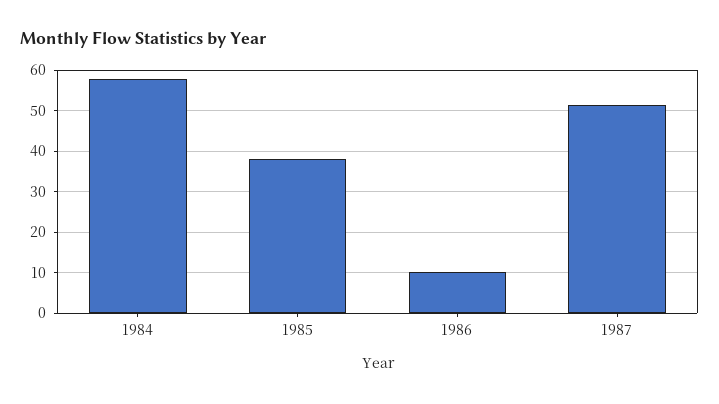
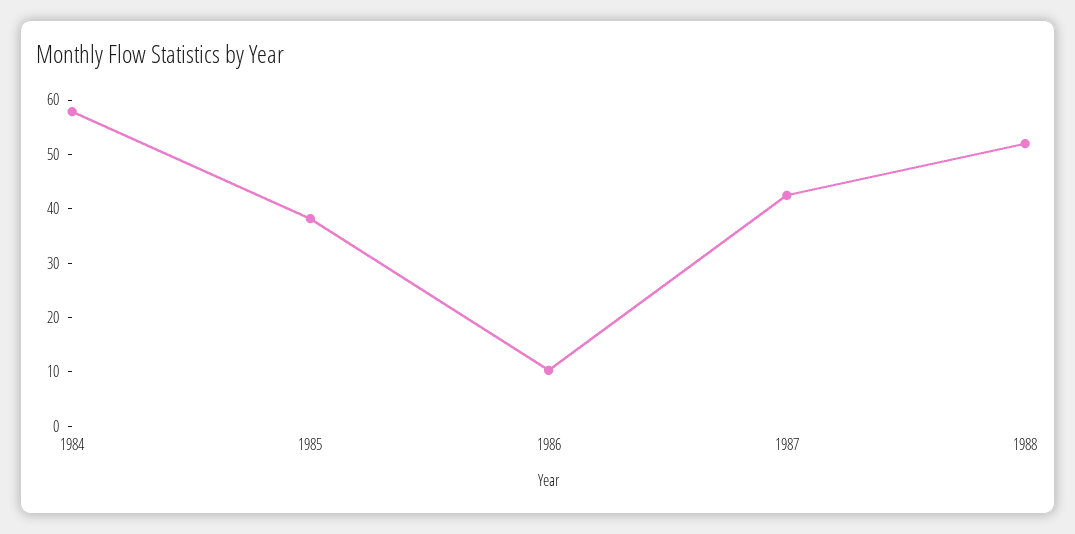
1987: 52 -> 42
1988: none -> 52

